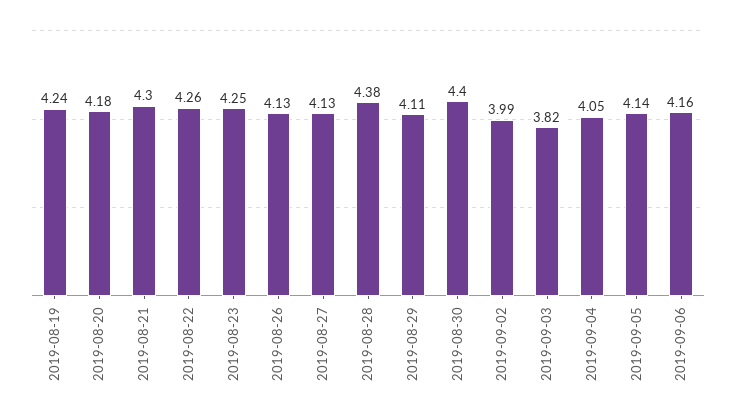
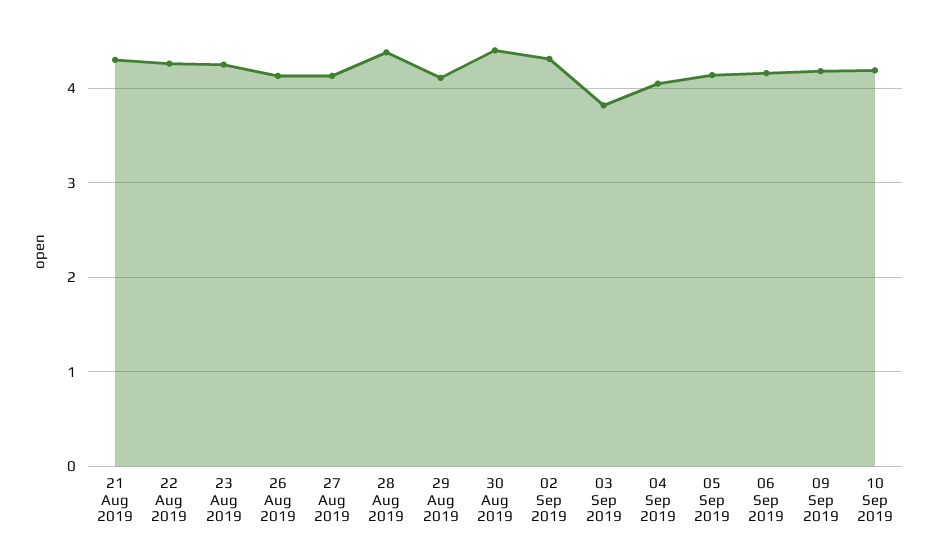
2019-08-19: 4.24 -> none
2019-08-20: 4.18 -> none
2019-09-02: 3.99 -> 4.3
09 Sep 2019: none -> 4.2
10 Sep 2019: none -> 4.2

